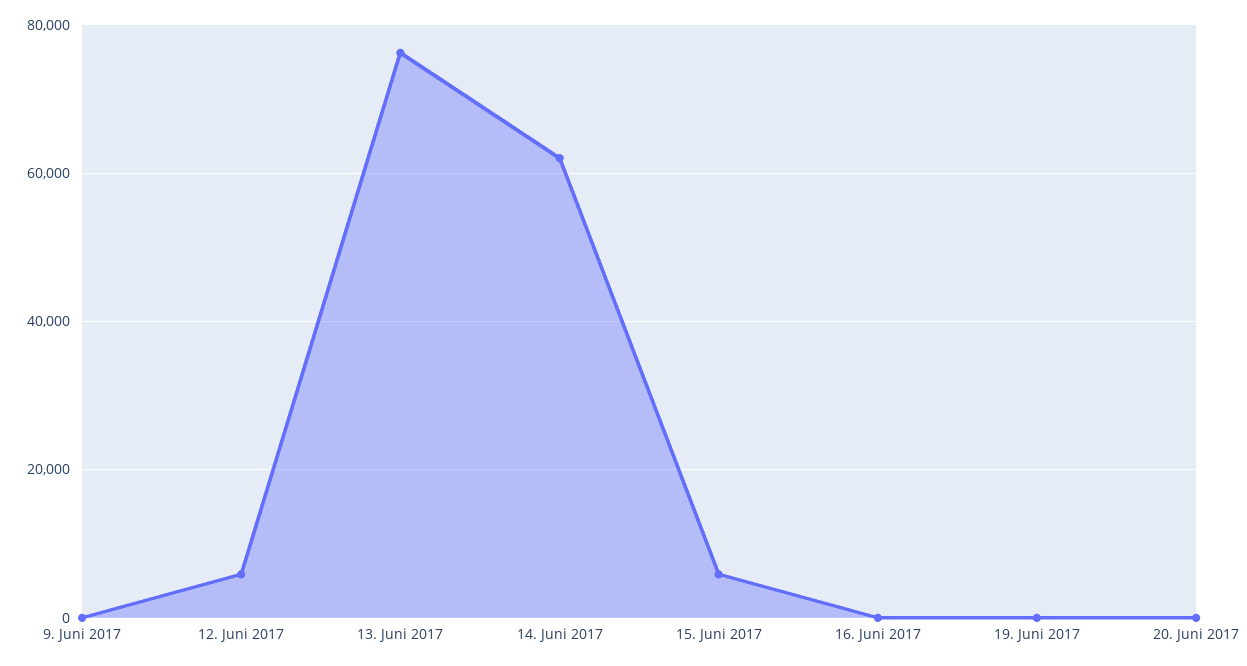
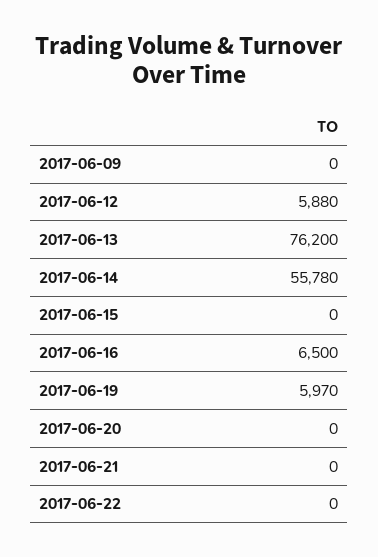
14. Juni 2017: 62000 -> 55780
15. Juni 2017: 6000 -> 0
16. Juni 2017: 0 -> 6500
19. Juni 2017: 0 -> 5970
2017-06-21: none -> 0
2017-06-22: none -> 0

